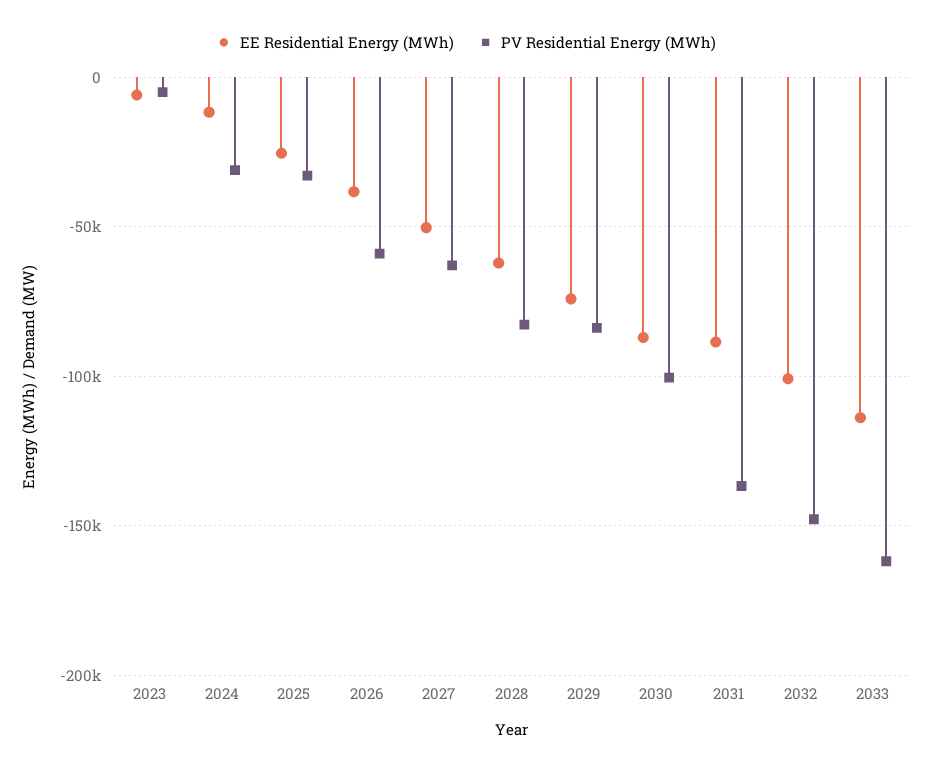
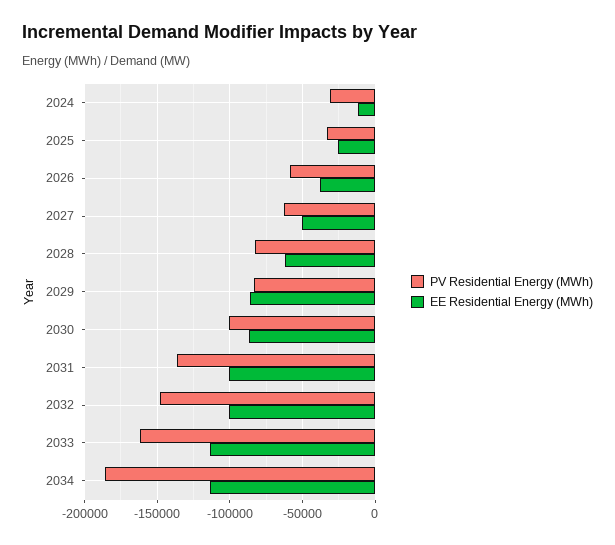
EE Residential Energy (MWh), 2023: -5000 -> none
PV Residential Energy (MWh), 2023: -5000 -> none
EE Residential Energy (MWh), 2029: -75000 -> -85000
EE Residential Energy (MWh), 2031: -90000 -> -100000
PV Residential Energy (MWh), 2034: none -> -185000
EE Residential Energy (MWh), 2034: none -> -115000

